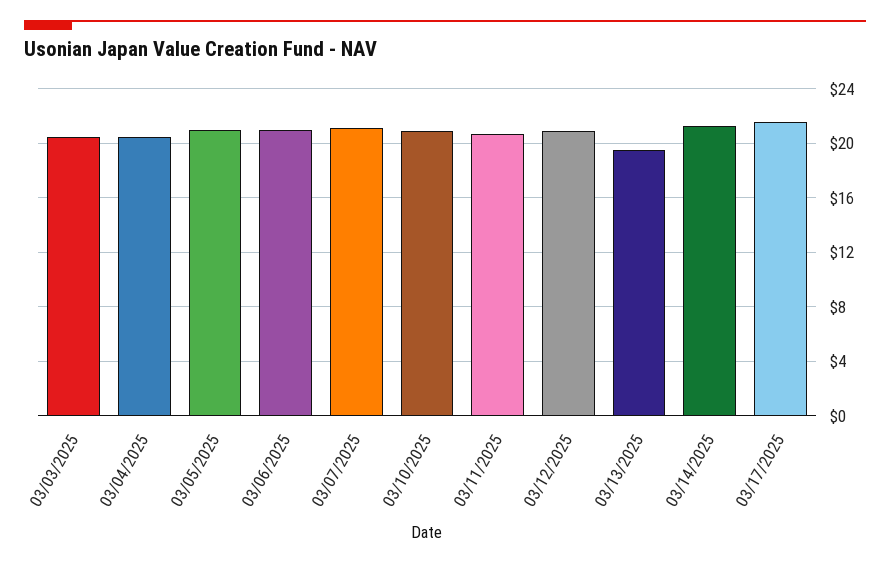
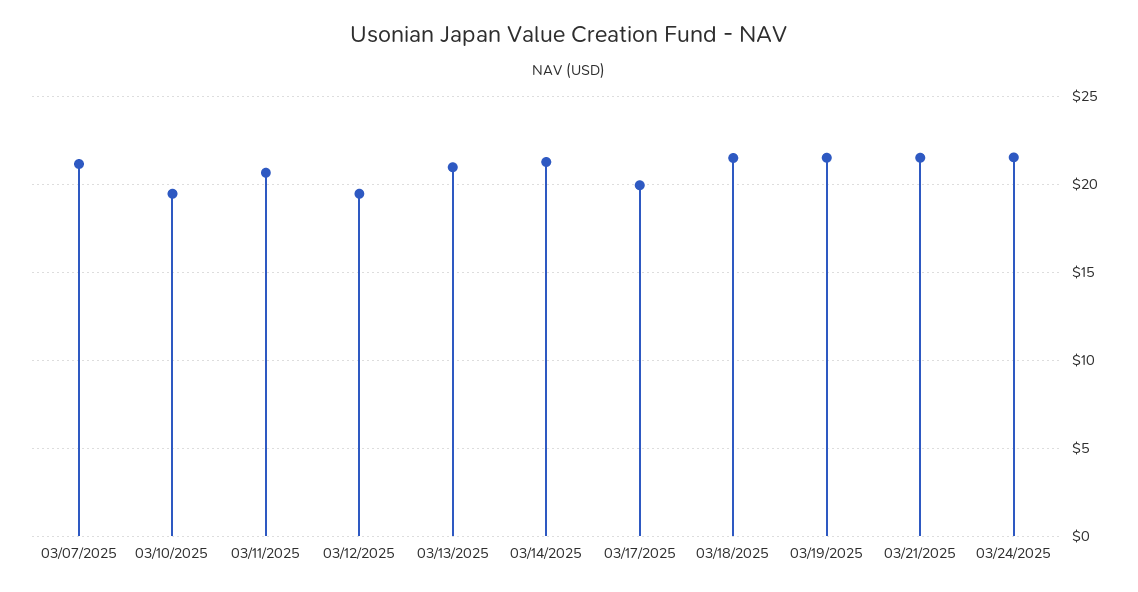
03/03/2025: 20.5 -> none
03/04/2025: 20.5 -> none
03/05/2025: 21 -> none
03/06/2025: 21 -> none
03/10/2025: 21 -> 19.5
03/12/2025: 21 -> 19.5
03/13/2025: 19.5 -> 21
03/17/2025: 21.5 -> 20
03/18/2025: none -> 21.5
03/19/2025: none -> 21.5
03/21/2025: none -> 21.5
03/24/2025: none -> 21.5

